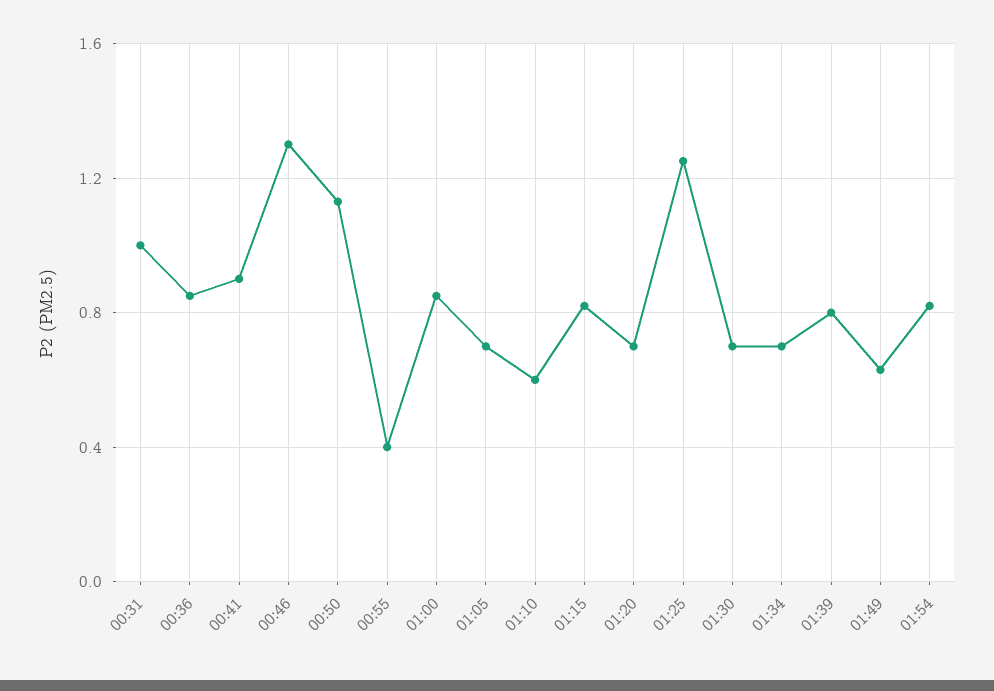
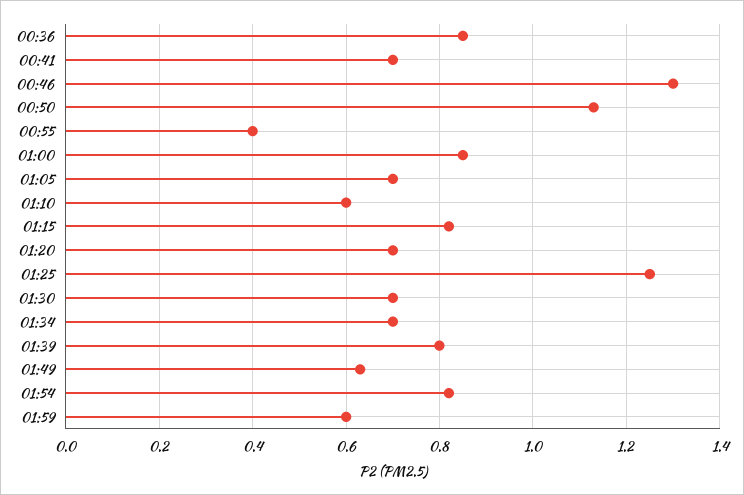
00:31: 1 -> none
00:41: 0.9 -> 0.7
01:59: none -> 0.6

